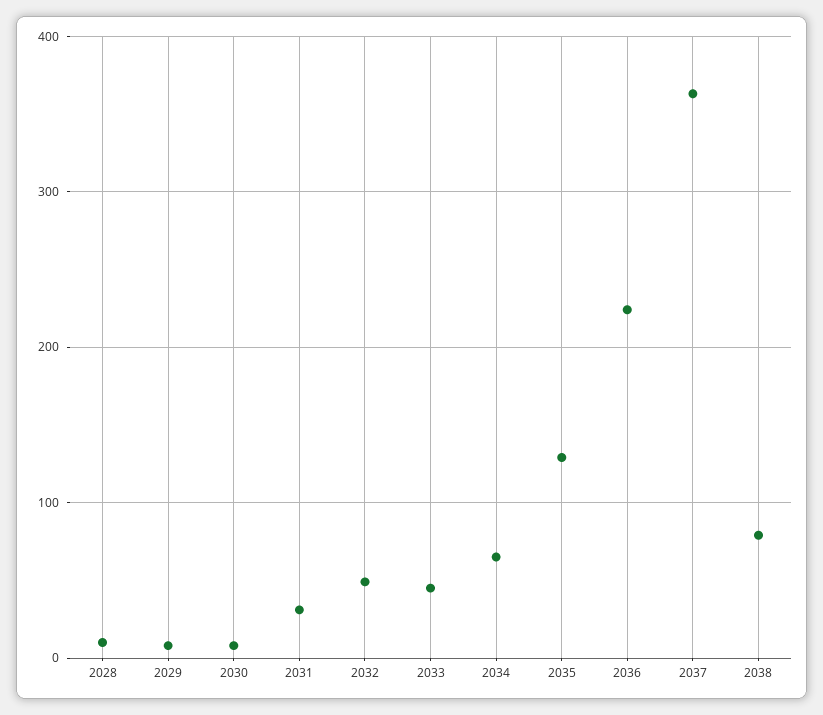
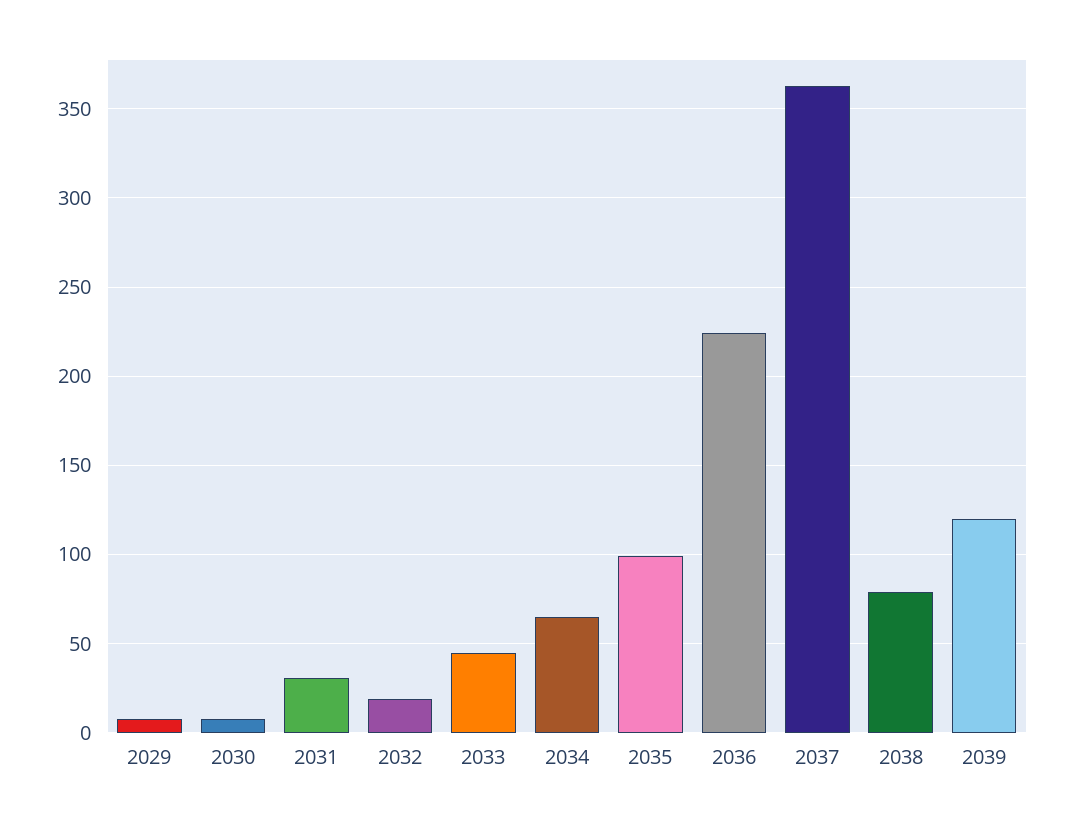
2028: 10 -> none
2032: 50 -> 20
2035: 130 -> 100
2039: none -> 120

